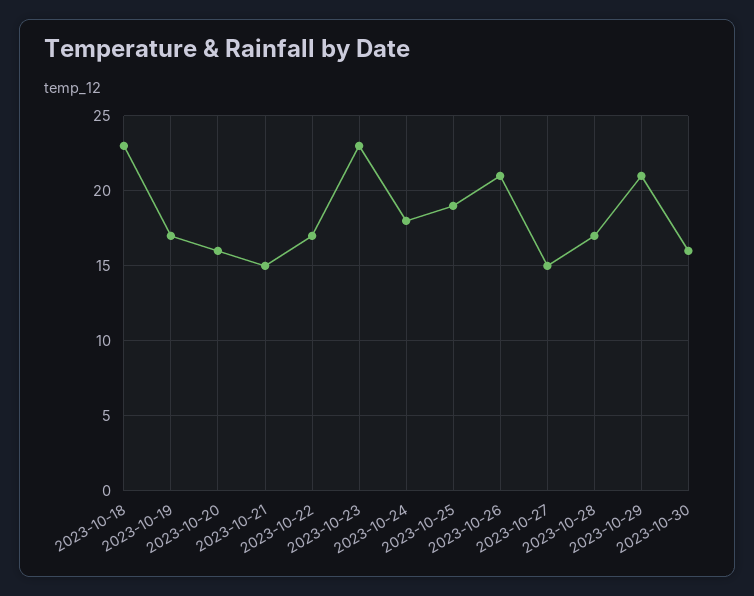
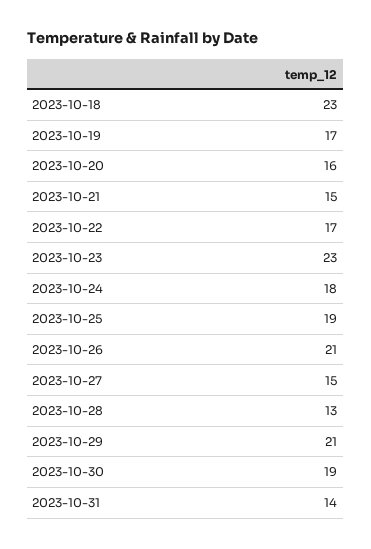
2023-10-28: 17 -> 13
2023-10-30: 16 -> 19
2023-10-31: none -> 14

